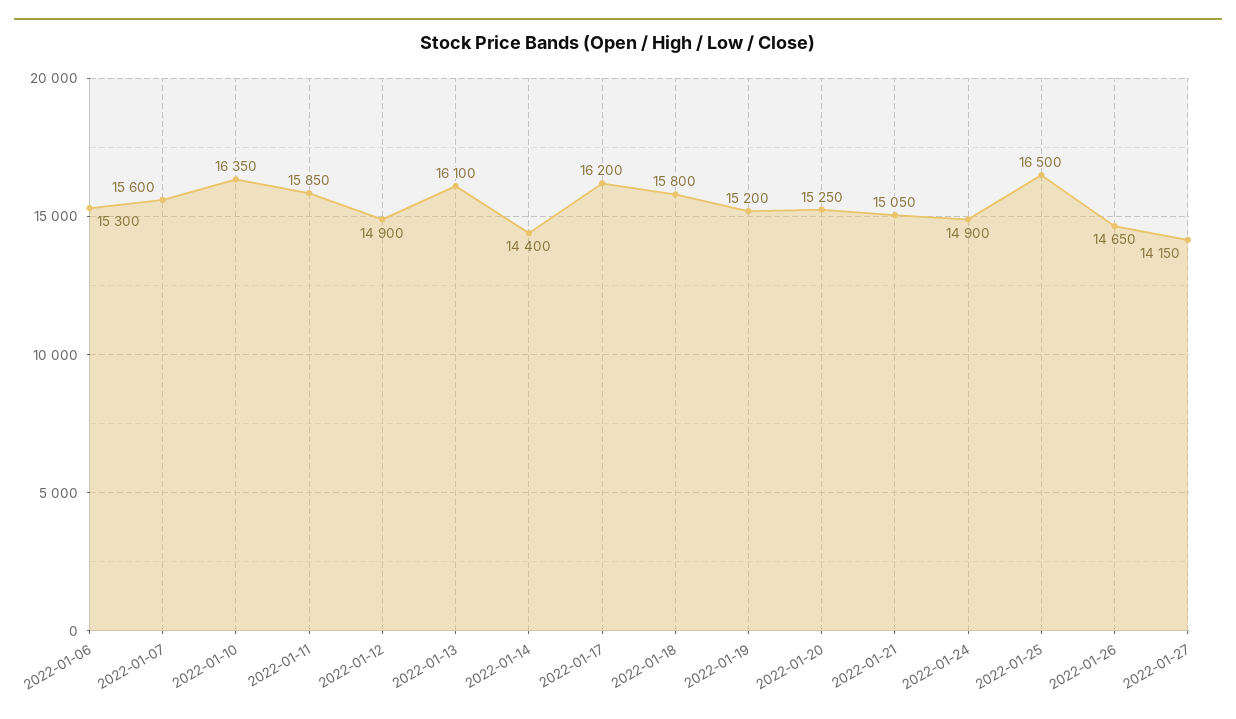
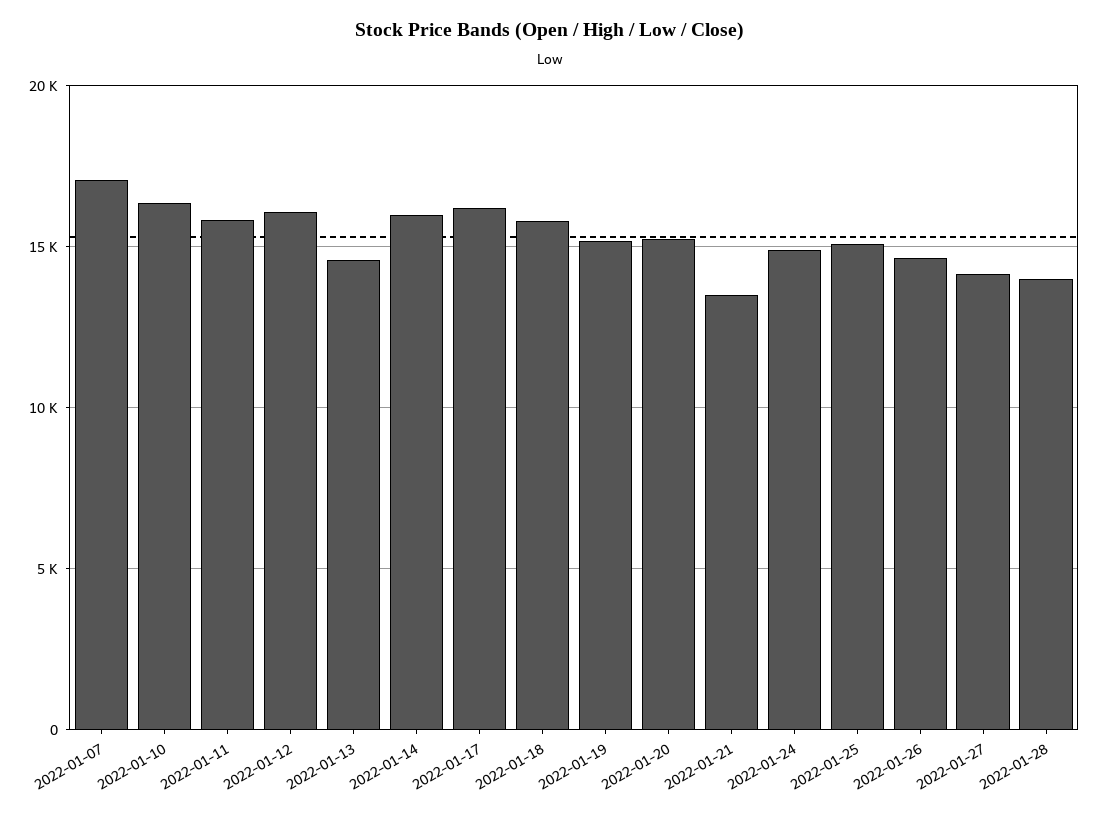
2022-01-06: 15300 -> none
2022-01-07: 15600 -> 17000
2022-01-12: 14900 -> 16000
2022-01-13: 16100 -> 14500
2022-01-14: 14400 -> 16000
2022-01-21: 15050 -> 13500
2022-01-25: 16500 -> 15000
2022-01-28: none -> 14000

